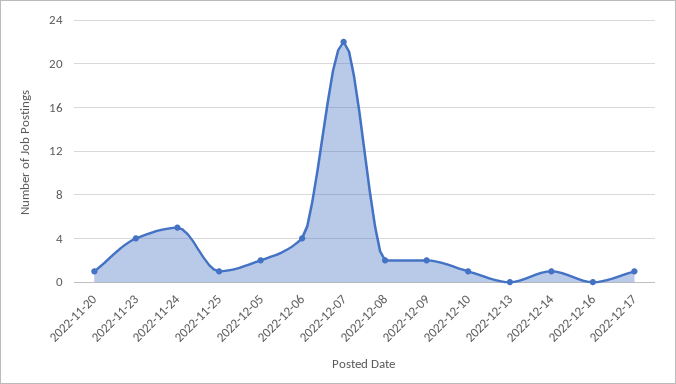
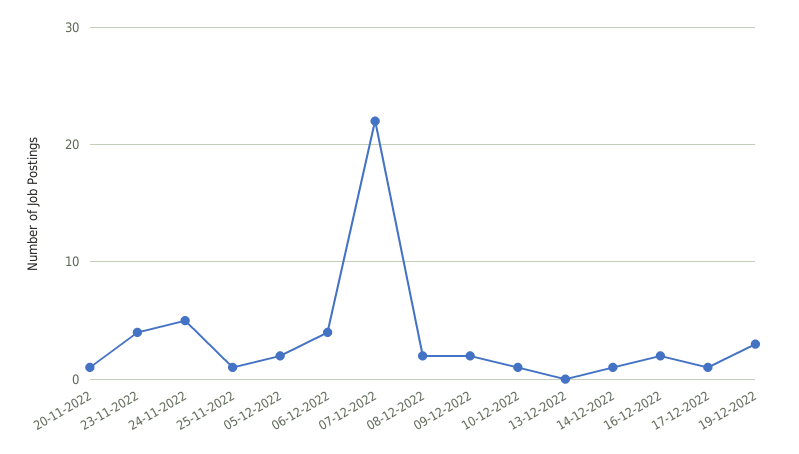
2022-12-16: 0 -> 2
19-12-2022: none -> 3

